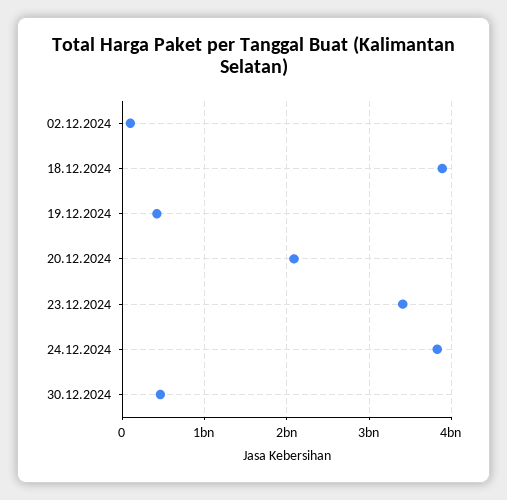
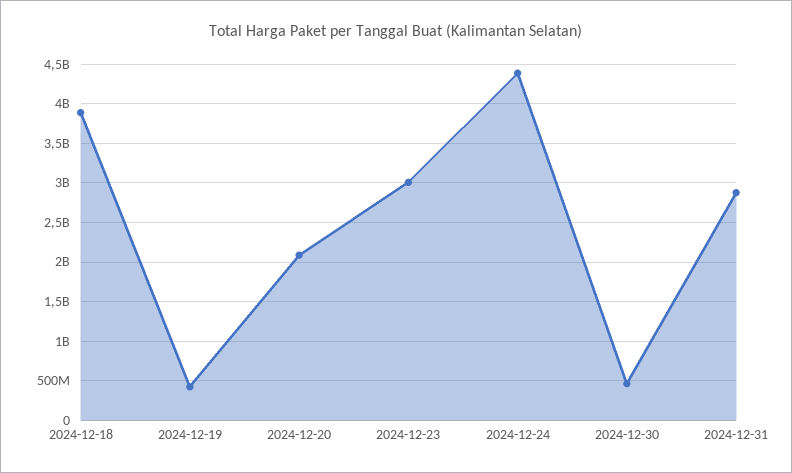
02.12.2024: 100000000 -> none
23.12.2024: 3400000000 -> 3000000000
24.12.2024: 3800000000 -> 4400000000
2024-12-31: none -> 2900000000

